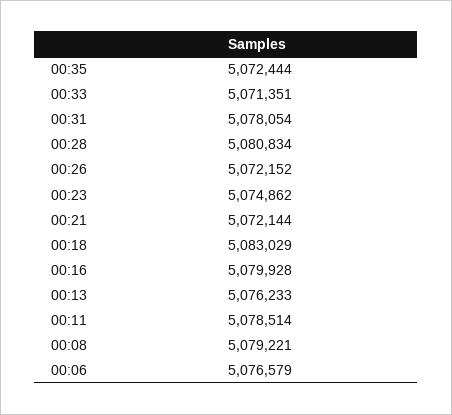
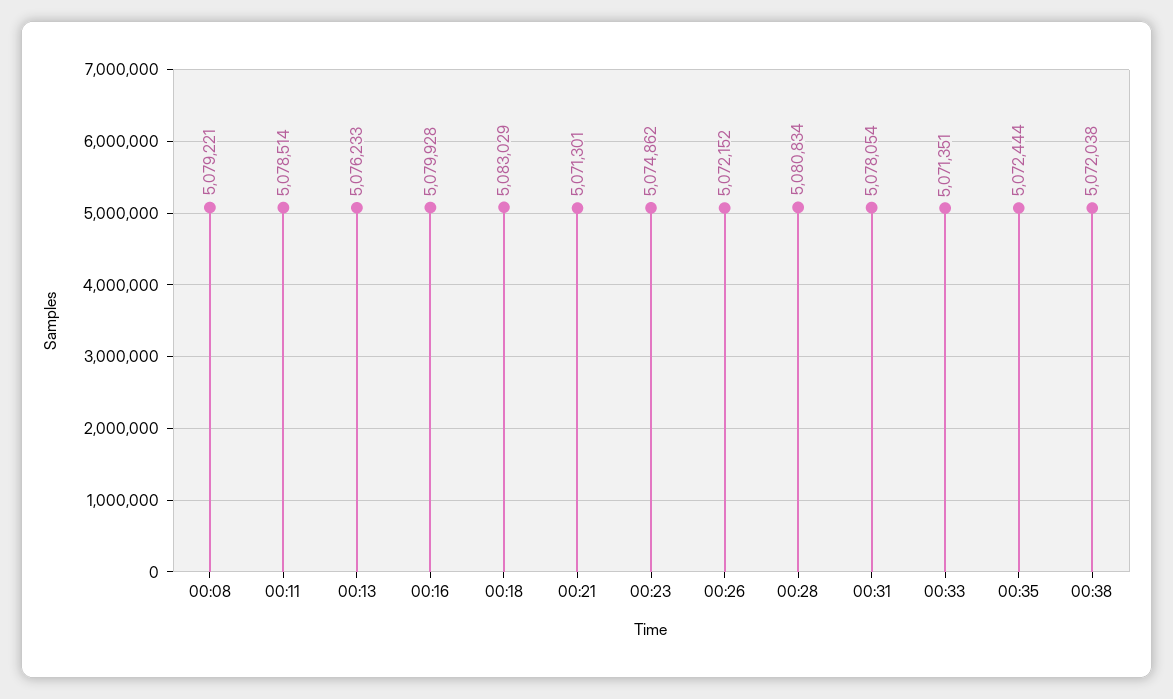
00:21: 5072144 -> 5071301
00:06: 5076579 -> none
00:38: none -> 5072038

